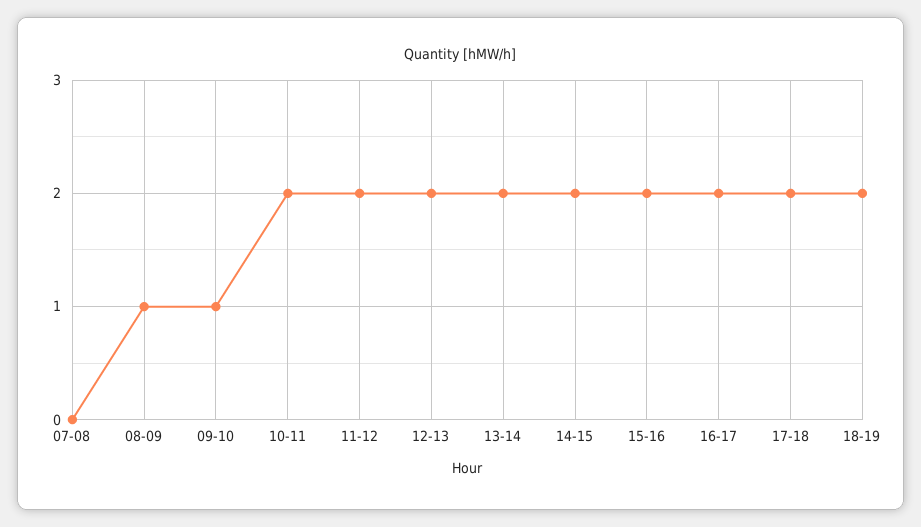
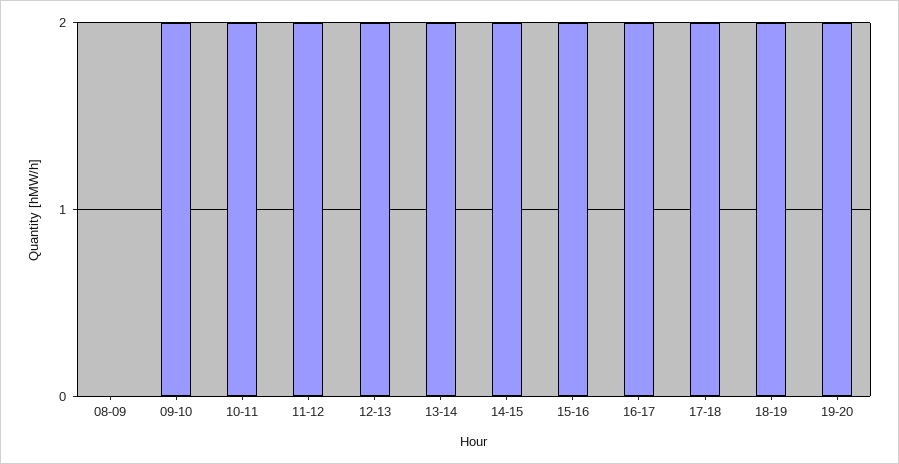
07-08: 0 -> none
08-09: 1 -> 0
09-10: 1 -> 2
19-20: none -> 2

